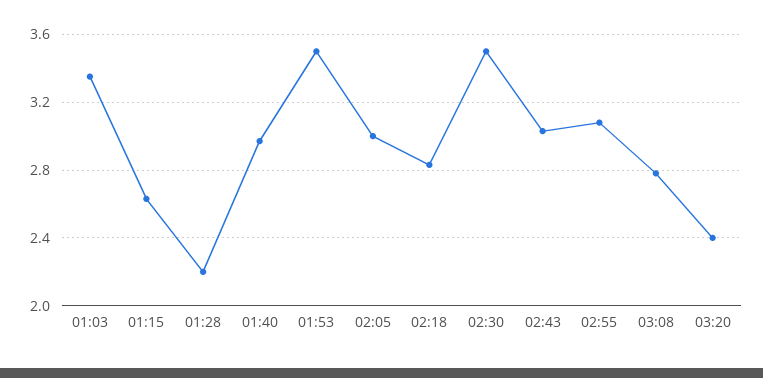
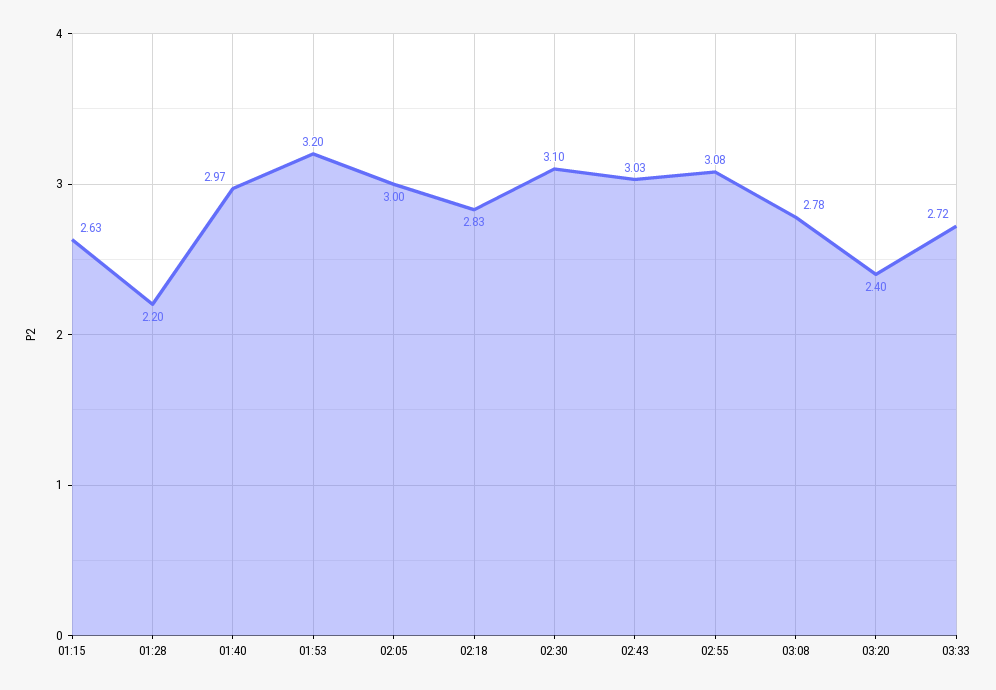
01:03: 3.35 -> none
01:53: 3.5 -> 3.2
02:30: 3.5 -> 3.1
03:33: none -> 2.72

